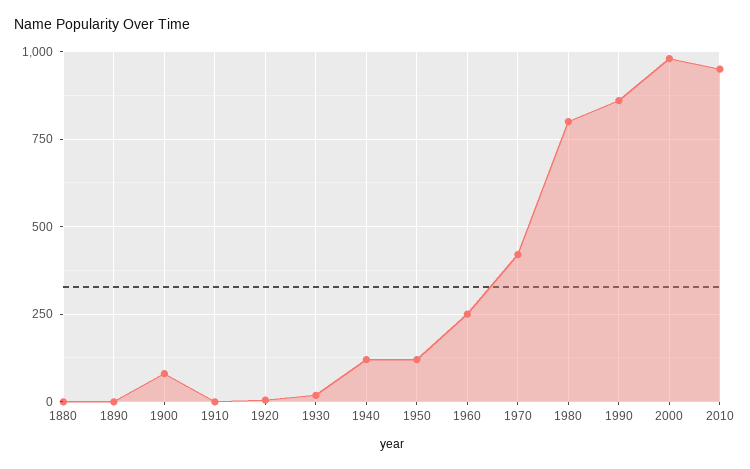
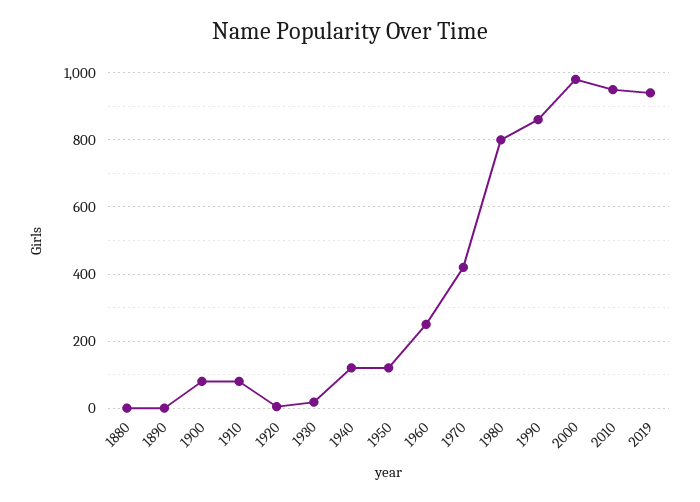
1910: 0 -> 80
2019: none -> 940

